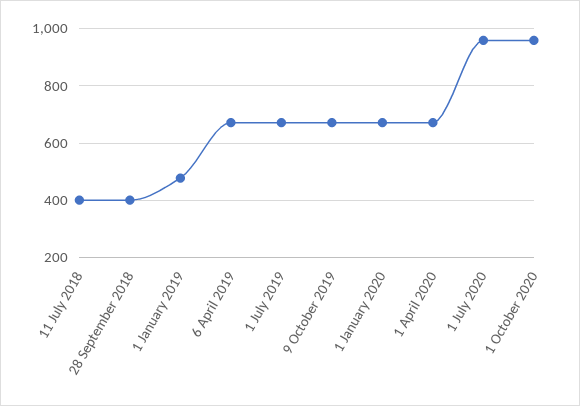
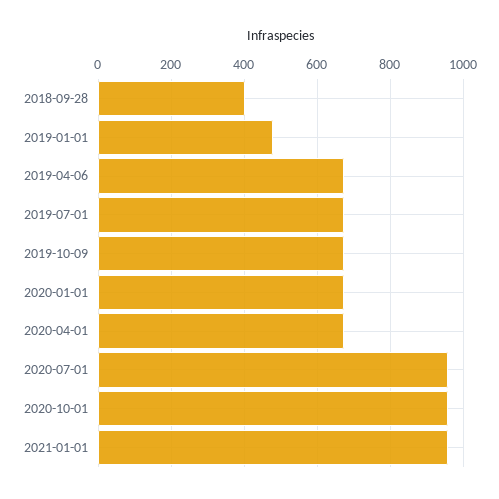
11 July 2018: 400 -> none
2021-01-01: none -> 960

